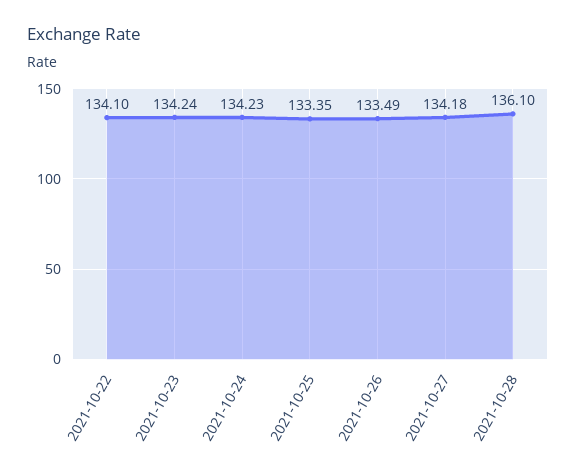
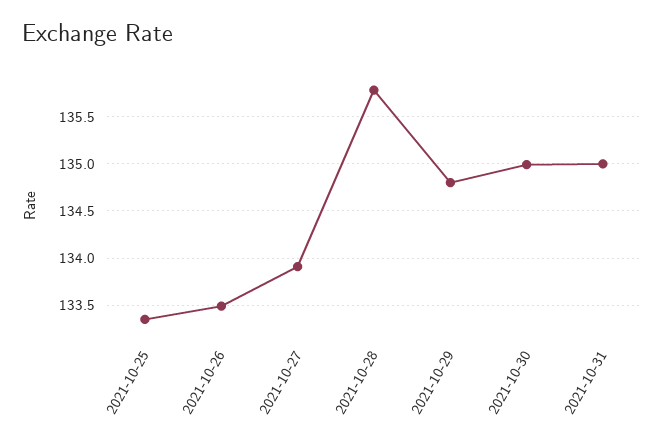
2021-10-22: 134.1 -> none
2021-10-23: 134.24 -> none
2021-10-24: 134.23 -> none
2021-10-27: 134.18 -> 133.9
2021-10-28: 136.1 -> 135.8
2021-10-29: none -> 134.8
2021-10-30: none -> 135
2021-10-31: none -> 135

